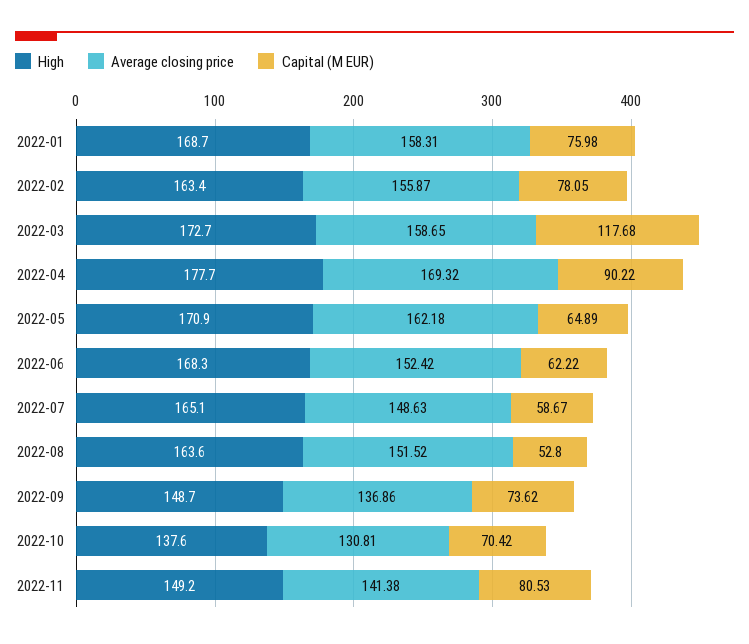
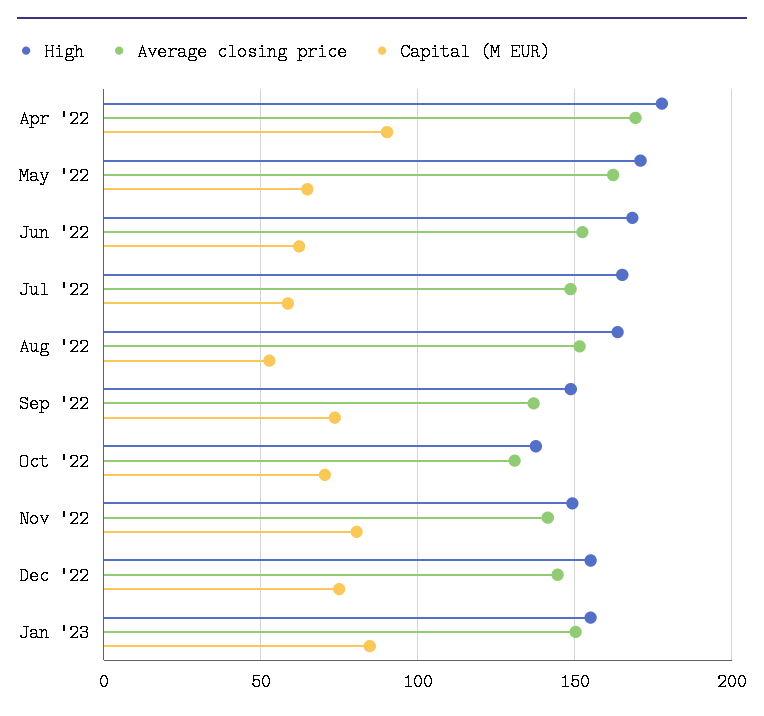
High, 2022-01: 168.7 -> none
Average closing price, 2022-01: 158.31 -> none
Capital (M EUR), 2022-01: 75.98 -> none
High, 2022-02: 163.4 -> none
Average closing price, 2022-02: 155.87 -> none
Capital (M EUR), 2022-02: 78.05 -> none
High, 2022-03: 172.7 -> none
Average closing price, 2022-03: 158.65 -> none
Capital (M EUR), 2022-03: 117.68 -> none
High, Dec '22: none -> 155
Average closing price, Dec '22: none -> 145
Capital (M EUR), Dec '22: none -> 75
High, Jan '23: none -> 155
Average closing price, Jan '23: none -> 150
Capital (M EUR), Jan '23: none -> 85

